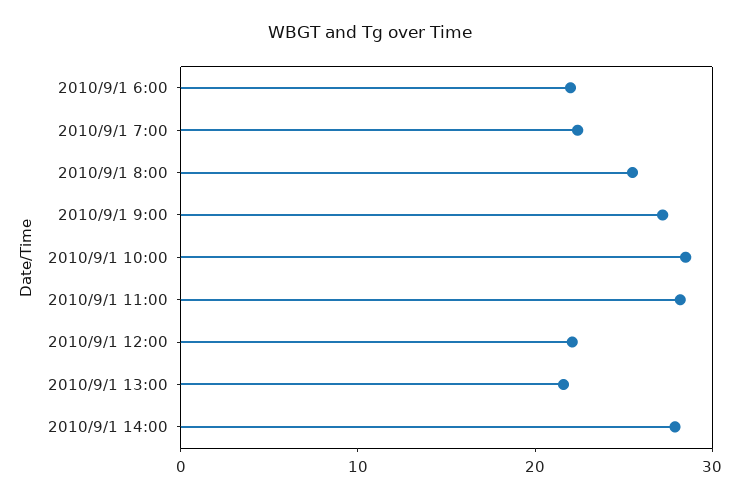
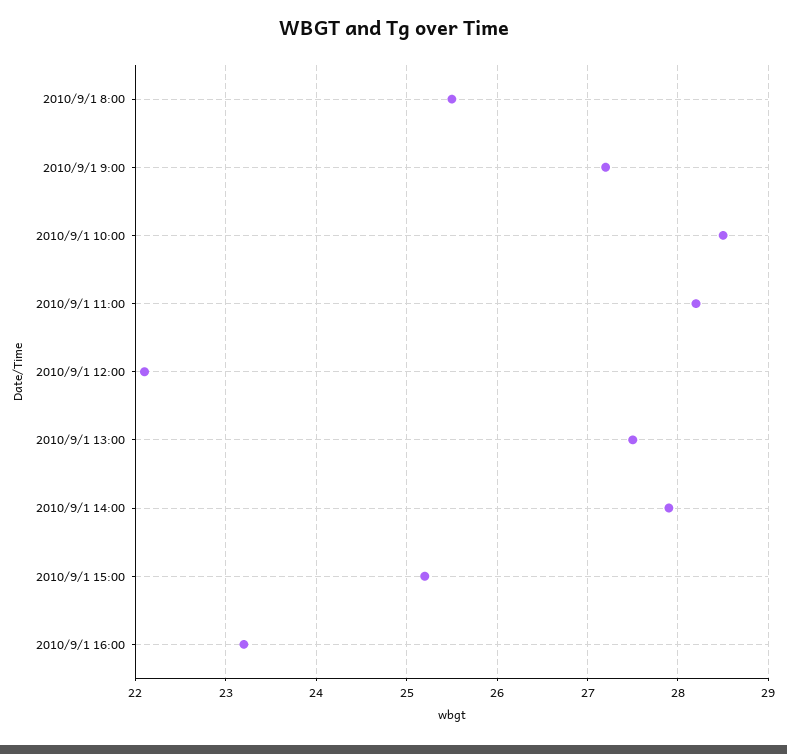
2010/9/1 6:00: 22 -> none
2010/9/1 7:00: 22 -> none
2010/9/1 13:00: 22 -> 27.5
2010/9/1 15:00: none -> 25.2
2010/9/1 16:00: none -> 23.2

